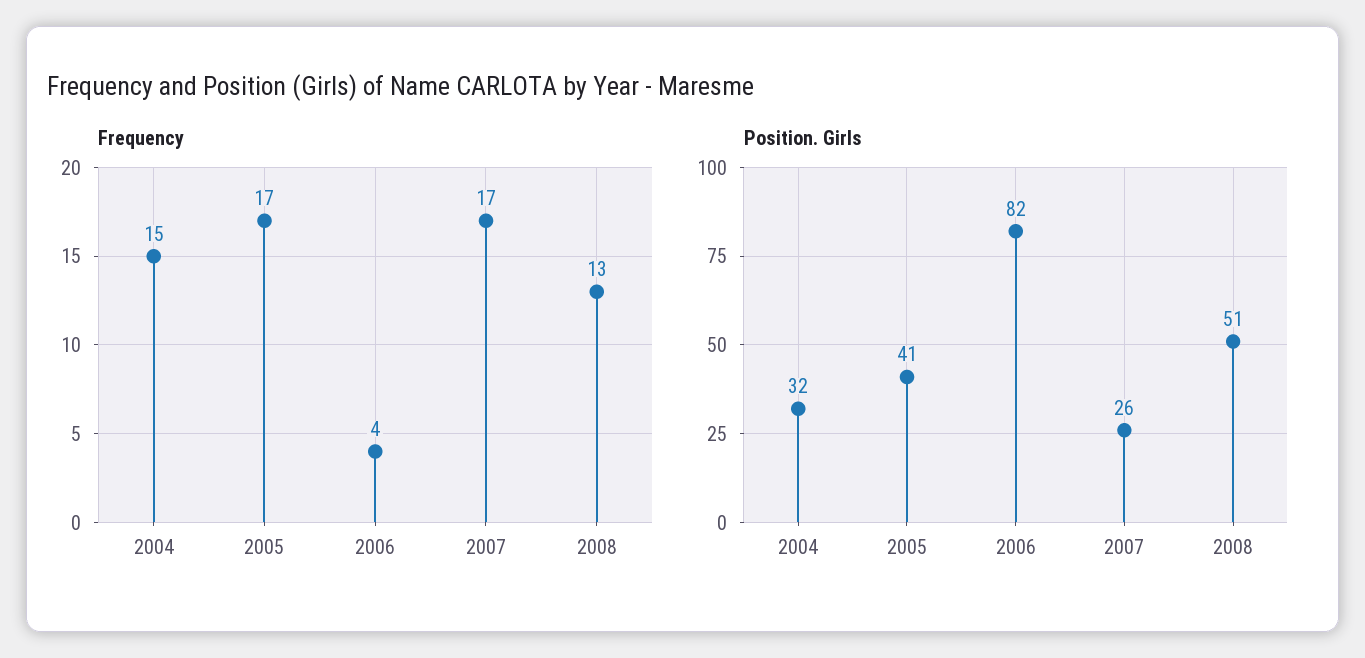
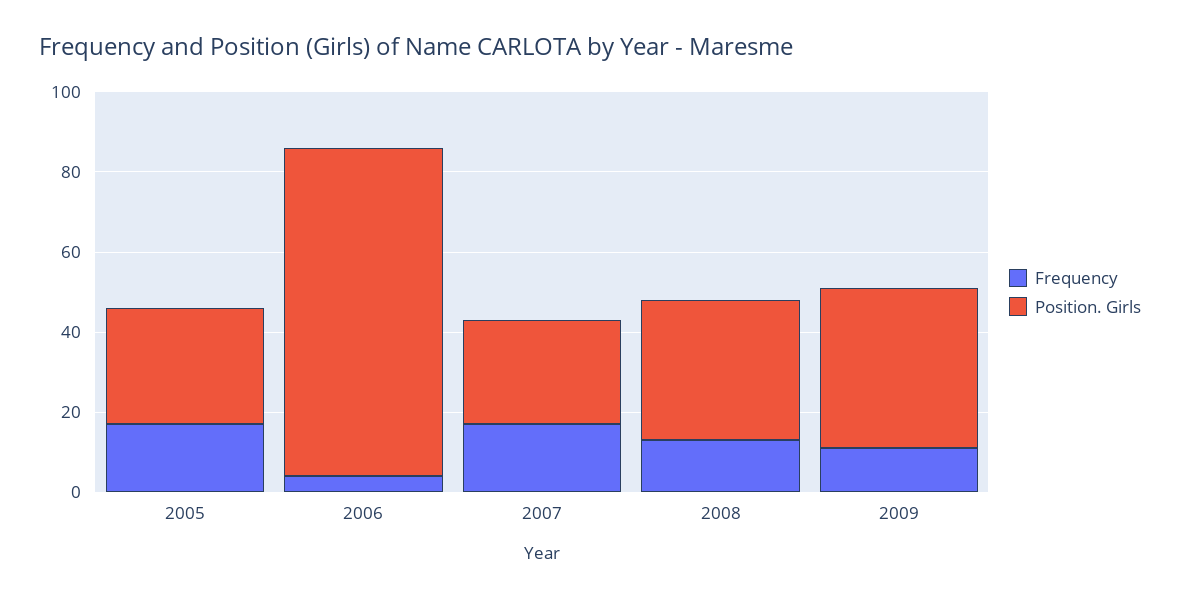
Frequency, 2004: 15 -> none
Position. Girls, 2004: 32 -> none
Position. Girls, 2005: 41 -> 30
Position. Girls, 2008: 51 -> 35
Frequency, 2009: none -> 10
Position. Girls, 2009: none -> 40

